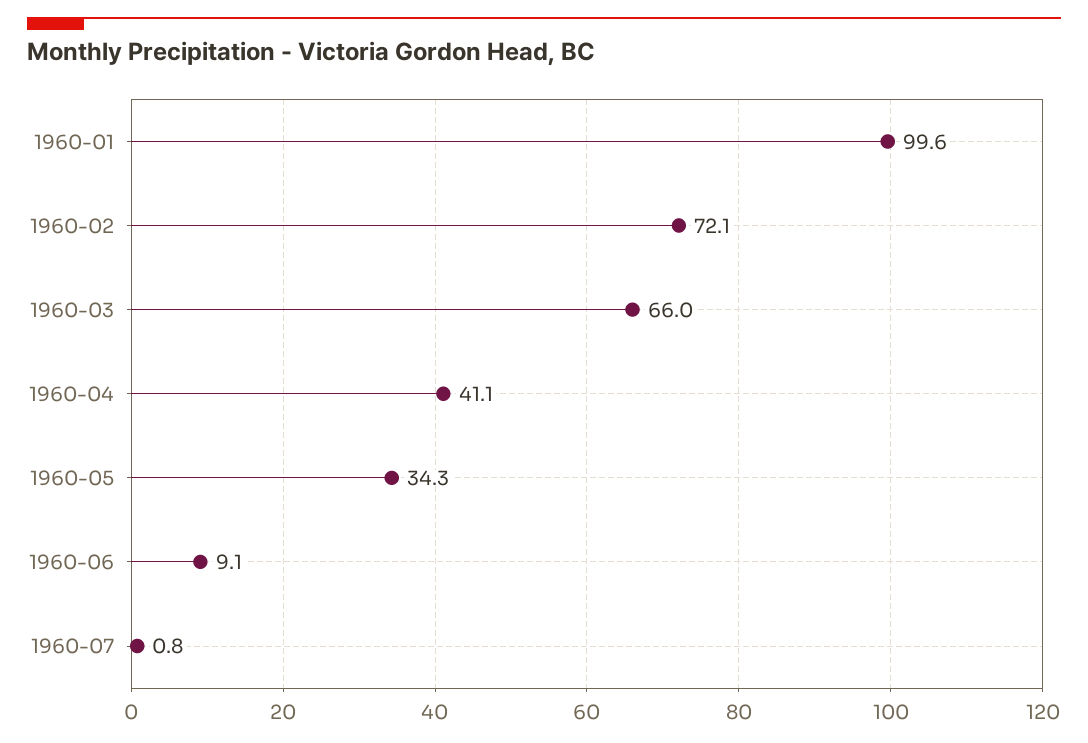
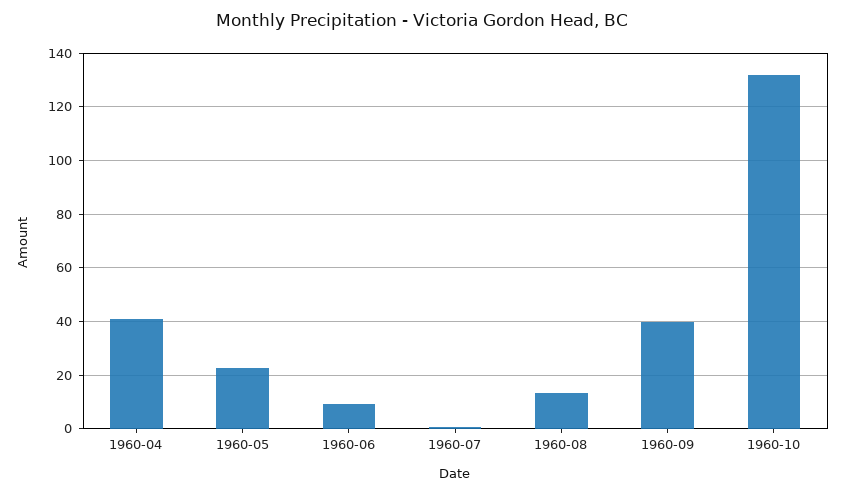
1960-01: 99.6 -> none
1960-02: 72.1 -> none
1960-03: 66 -> none
1960-05: 34.3 -> 22.5
1960-08: none -> 12.5
1960-09: none -> 40
1960-10: none -> 132.5

